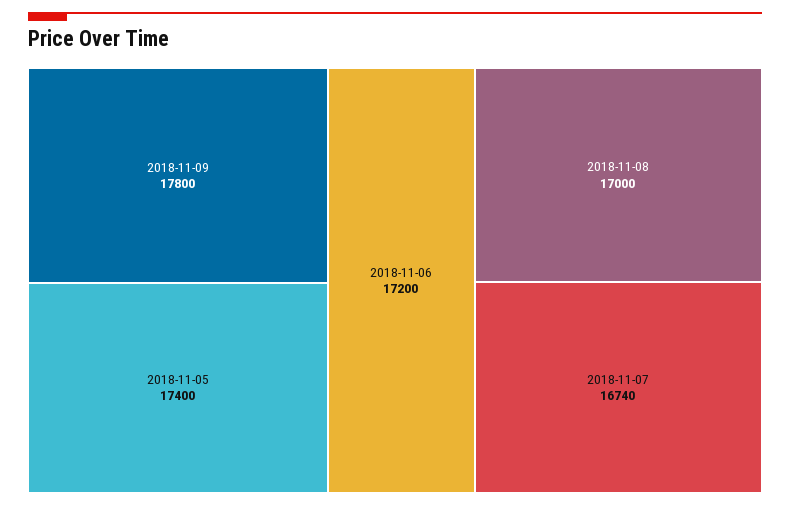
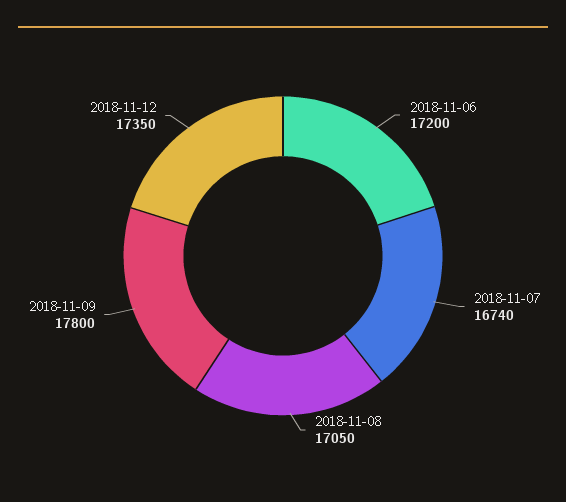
2018-11-05: 17400 -> none
2018-11-08: 17000 -> 17050
2018-11-12: none -> 17350

